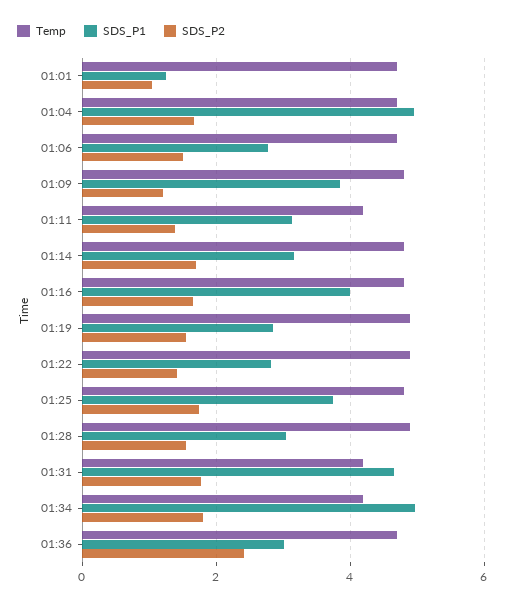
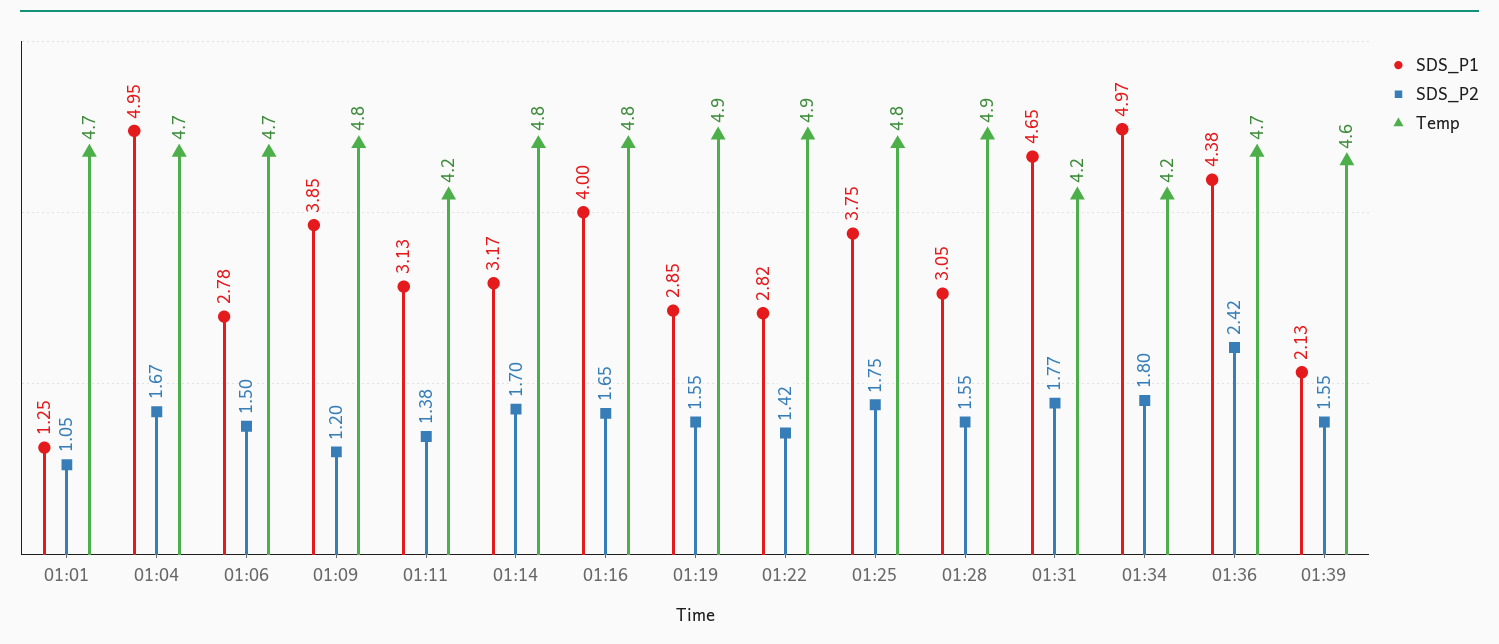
SDS_P1, 01:36: 3 -> 4.38
SDS_P1, 01:39: none -> 2.13
SDS_P2, 01:39: none -> 1.55
Temp, 01:39: none -> 4.6

